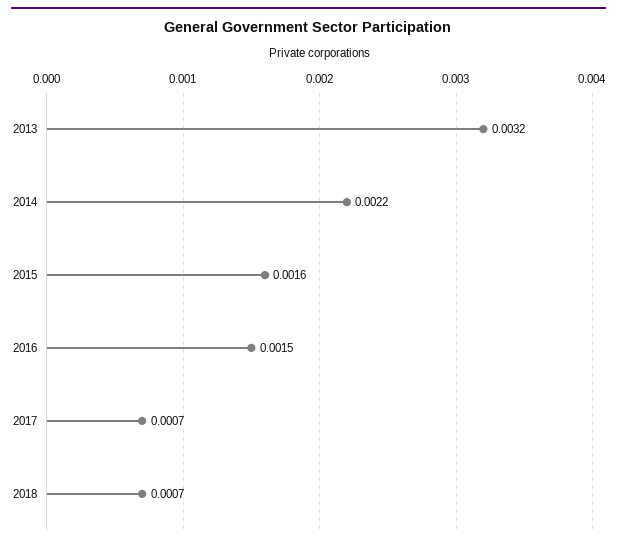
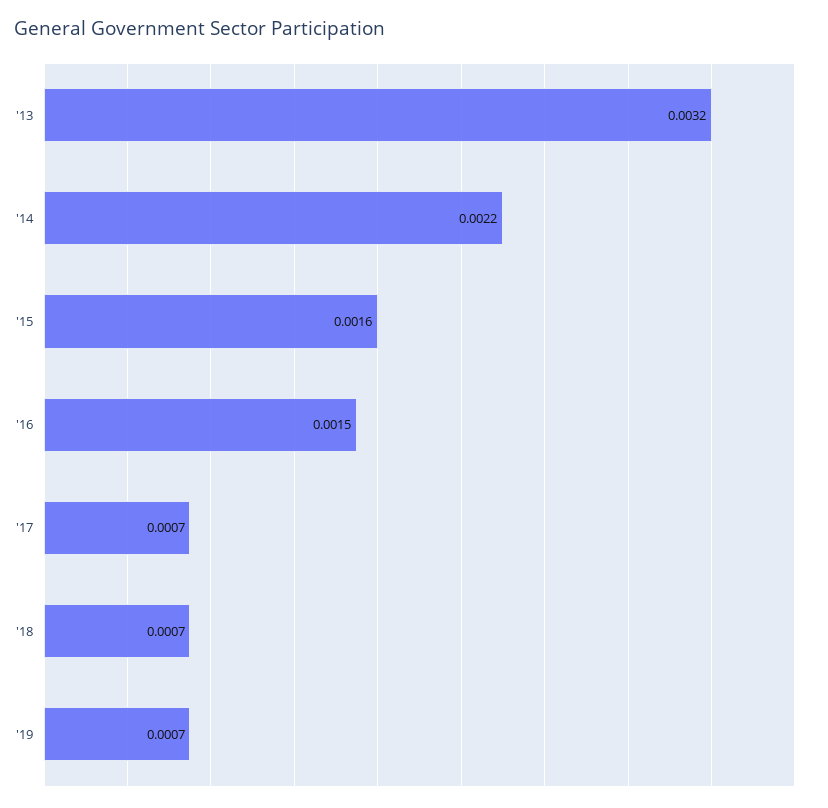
'19: none -> 0.0007

